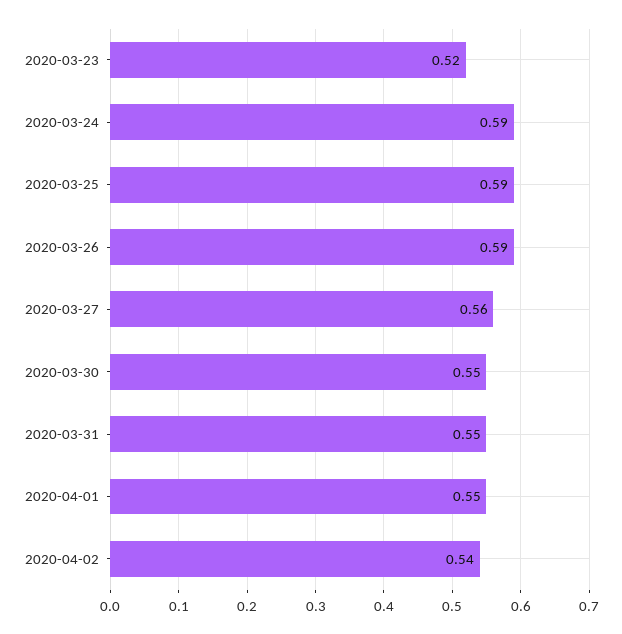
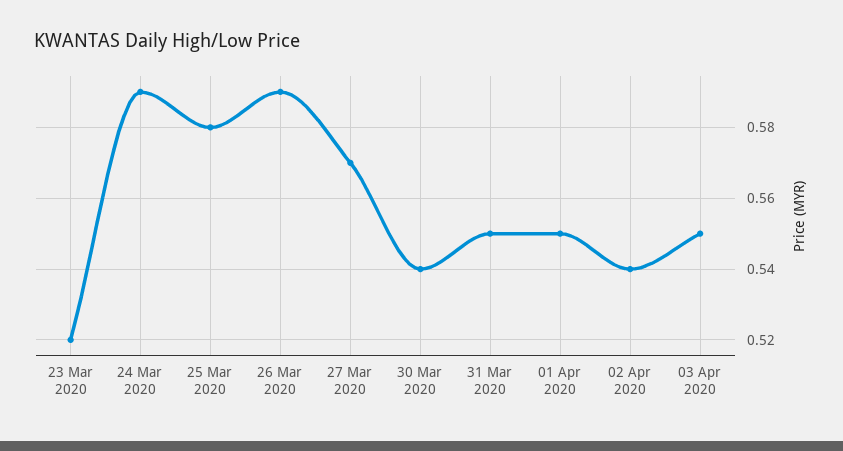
2020-03-25: 0.59 -> 0.58
2020-03-27: 0.56 -> 0.57
2020-03-30: 0.55 -> 0.54
03 Apr 2020: none -> 0.55

